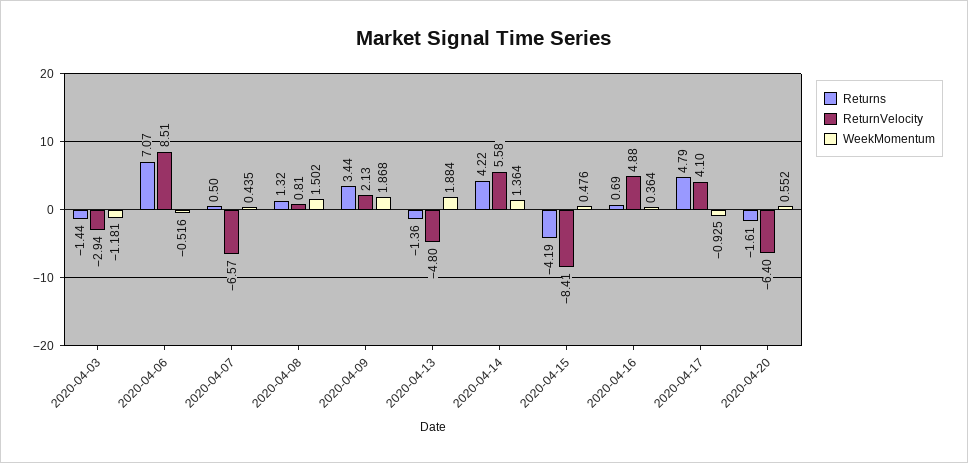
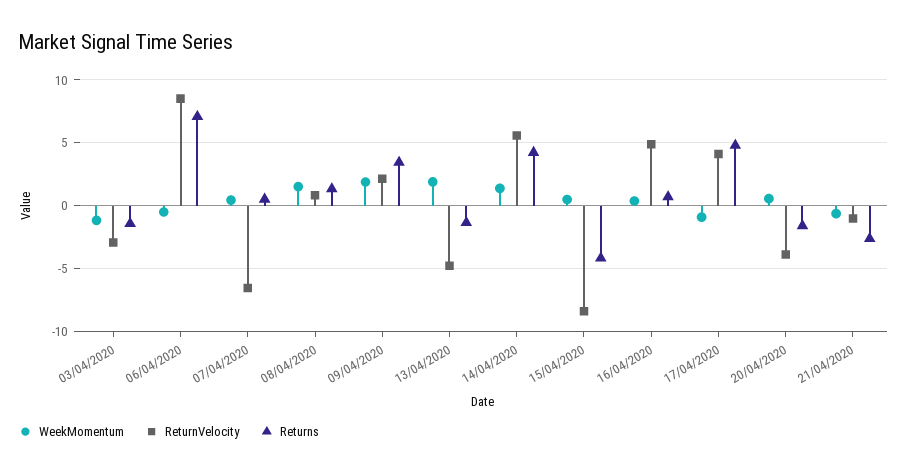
ReturnVelocity, 2020-04-20: -6.4 -> -4
WeekMomentum, 21/04/2020: none -> -0.5
ReturnVelocity, 21/04/2020: none -> -1
Returns, 21/04/2020: none -> -2.5

